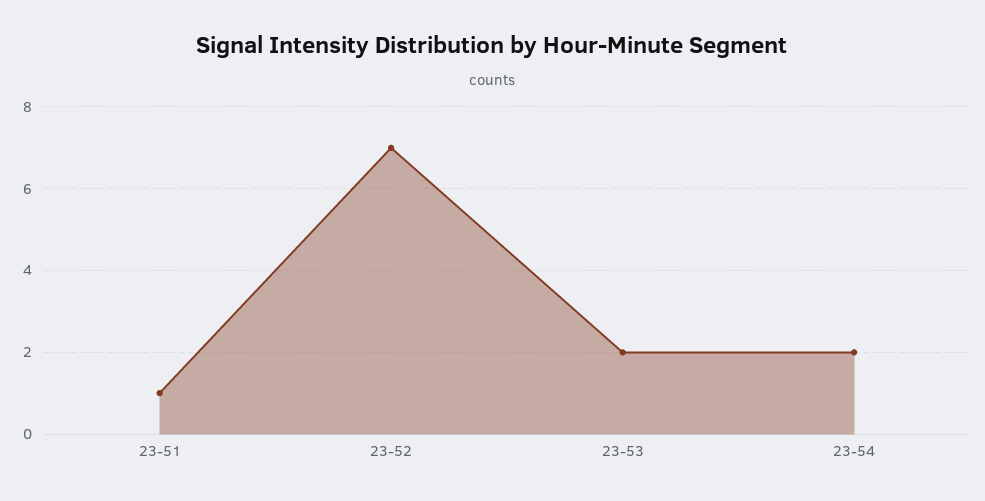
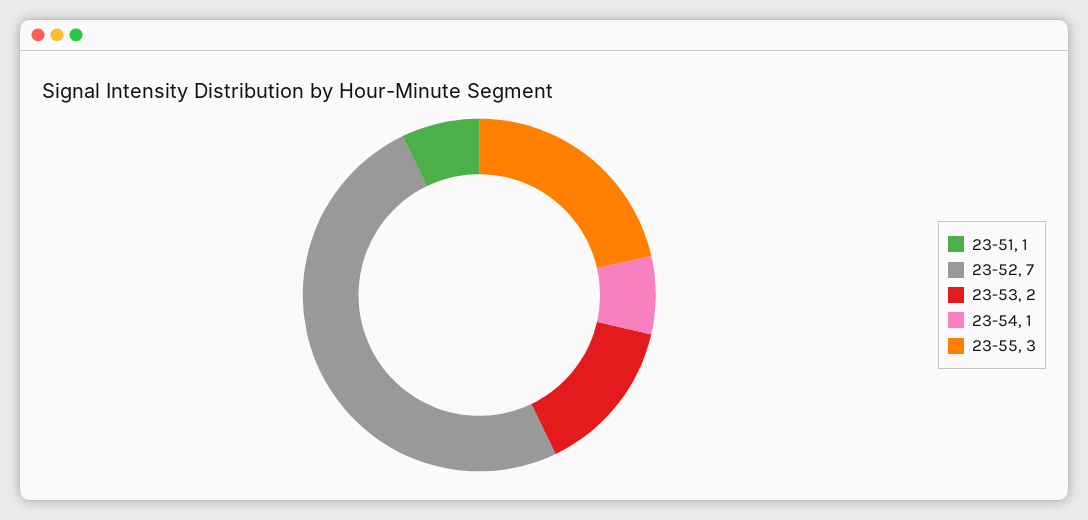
23-54: 2 -> 1
23-55: none -> 3

